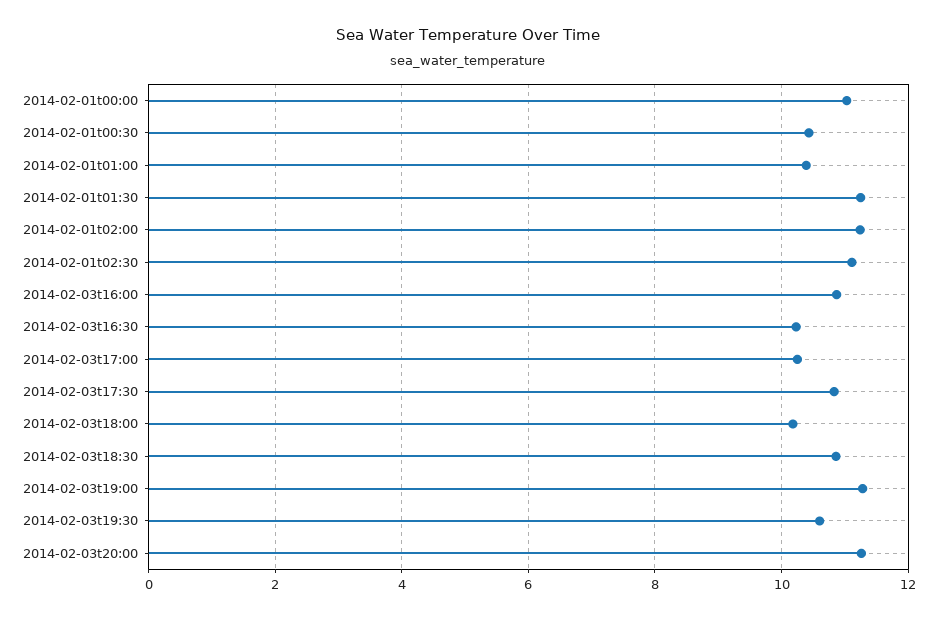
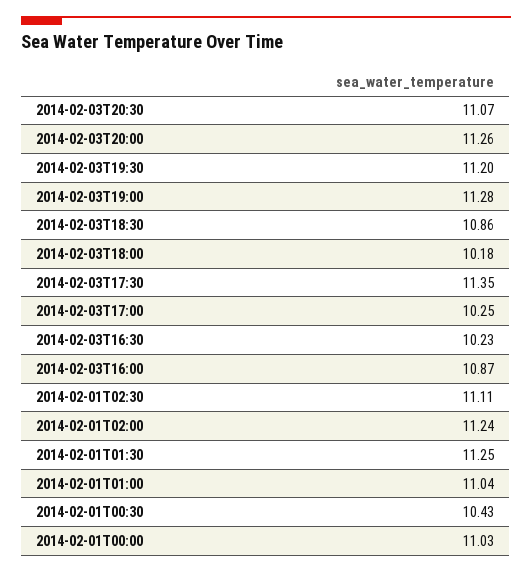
2014-02-01t01:00: 10.4 -> 11.04
2014-02-03t17:30: 10.8 -> 11.35
2014-02-03t19:30: 10.6 -> 11.2
2014-02-03T20:30: none -> 11.07

